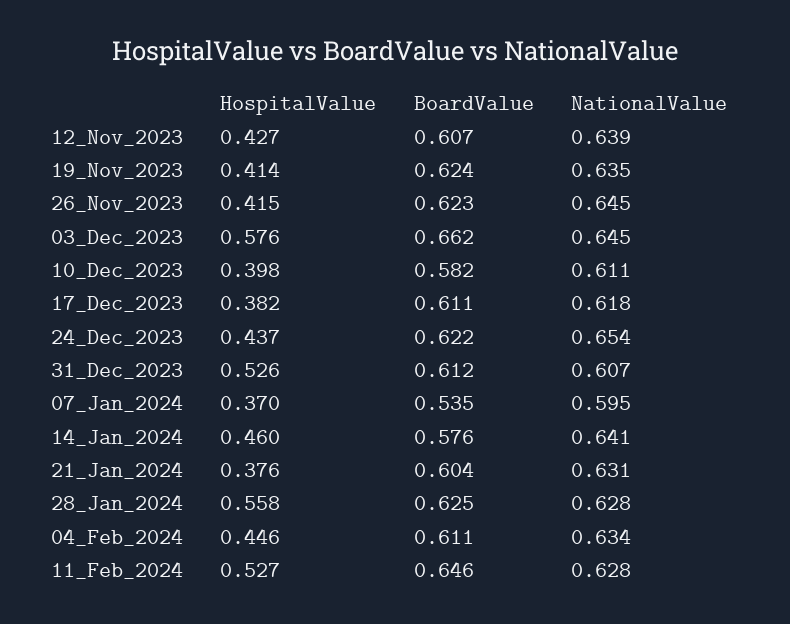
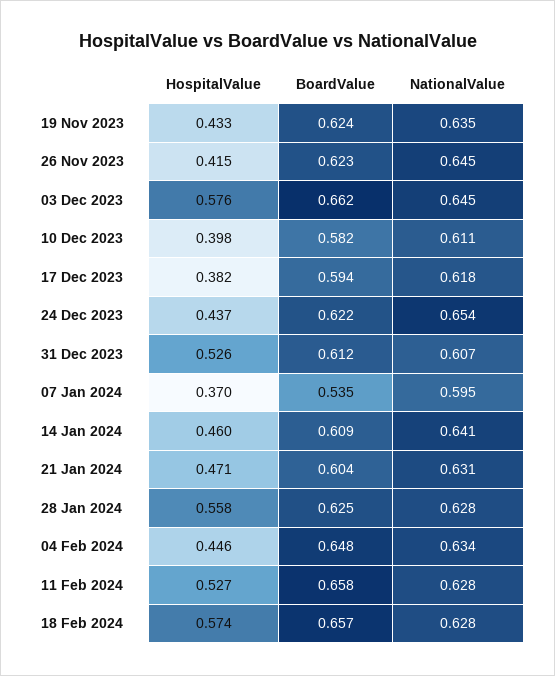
HospitalValue, 12_Nov_2023: 0.427 -> none
BoardValue, 12_Nov_2023: 0.607 -> none
NationalValue, 12_Nov_2023: 0.639 -> none
HospitalValue, 19_Nov_2023: 0.414 -> 0.433
BoardValue, 17_Dec_2023: 0.611 -> 0.594
BoardValue, 14_Jan_2024: 0.576 -> 0.609
HospitalValue, 21_Jan_2024: 0.376 -> 0.471
BoardValue, 04_Feb_2024: 0.611 -> 0.648
BoardValue, 11_Feb_2024: 0.646 -> 0.658
HospitalValue, 18 Feb 2024: none -> 0.574
BoardValue, 18 Feb 2024: none -> 0.657
NationalValue, 18 Feb 2024: none -> 0.628

